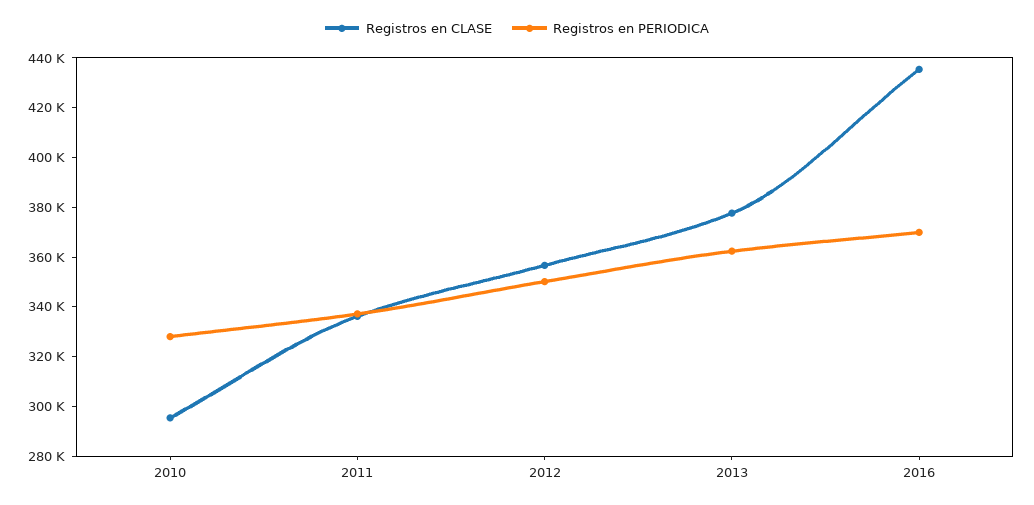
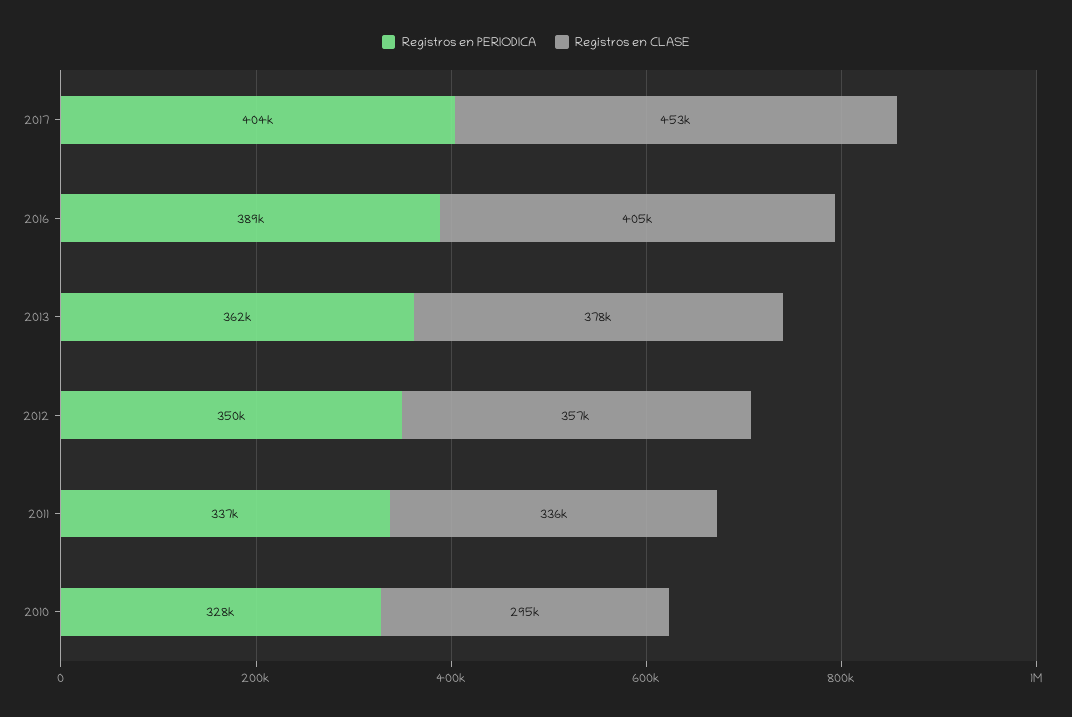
Registros en CLASE, 2016: 435000 -> 405000
Registros en PERIODICA, 2016: 370000 -> 389000
Registros en PERIODICA, 2017: none -> 404000
Registros en CLASE, 2017: none -> 453000

